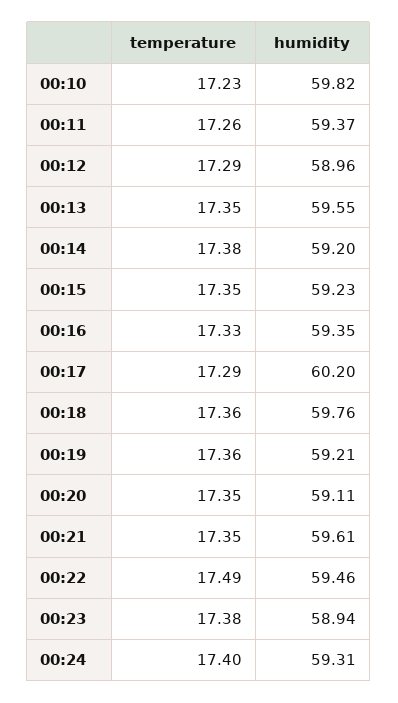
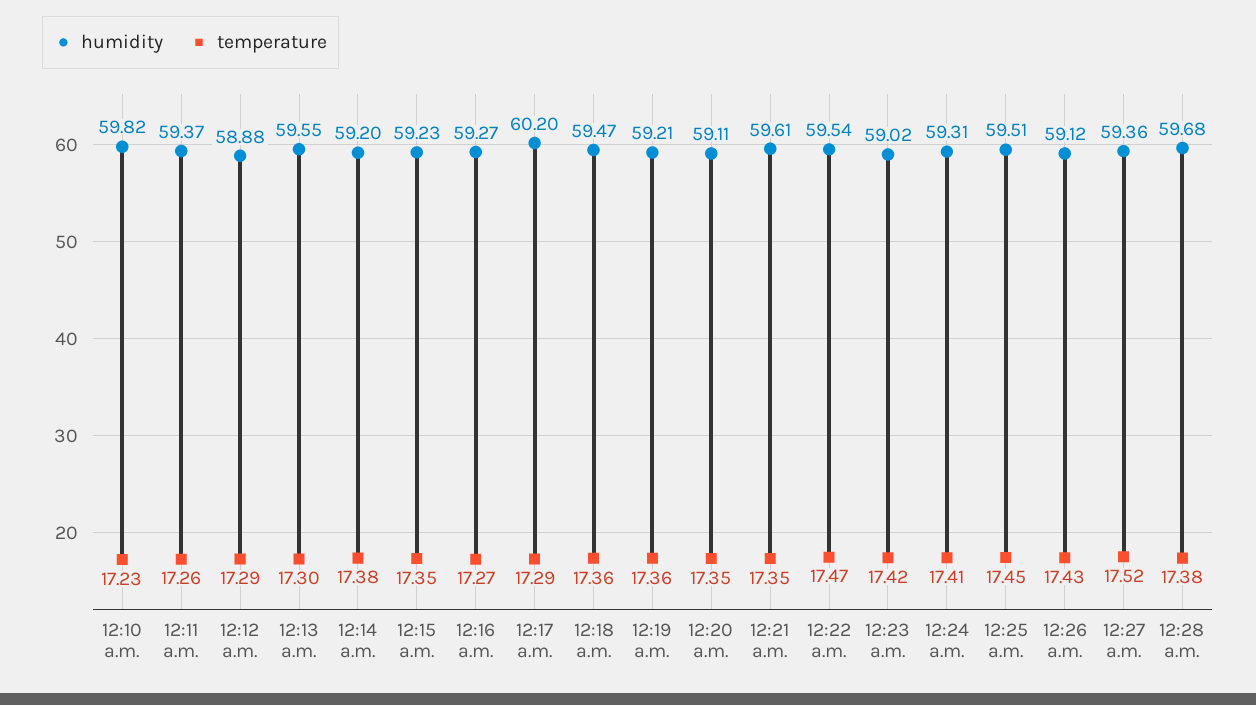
humidity, 00:12: 58.96 -> 58.88
temperature, 00:13: 17.35 -> 17.3
temperature, 00:16: 17.33 -> 17.27
humidity, 00:16: 59.35 -> 59.27
humidity, 00:18: 59.76 -> 59.47
temperature, 00:22: 17.49 -> 17.47
humidity, 00:22: 59.46 -> 59.54
temperature, 00:23: 17.38 -> 17.42
humidity, 00:23: 58.94 -> 59.02
temperature, 00:24: 17.4 -> 17.41
humidity, 12:25 a.m.: none -> 59.51
temperature, 12:25 a.m.: none -> 17.45
humidity, 12:26 a.m.: none -> 59.12
temperature, 12:26 a.m.: none -> 17.43
humidity, 12:27 a.m.: none -> 59.36
temperature, 12:27 a.m.: none -> 17.52
humidity, 12:28 a.m.: none -> 59.68
temperature, 12:28 a.m.: none -> 17.38

